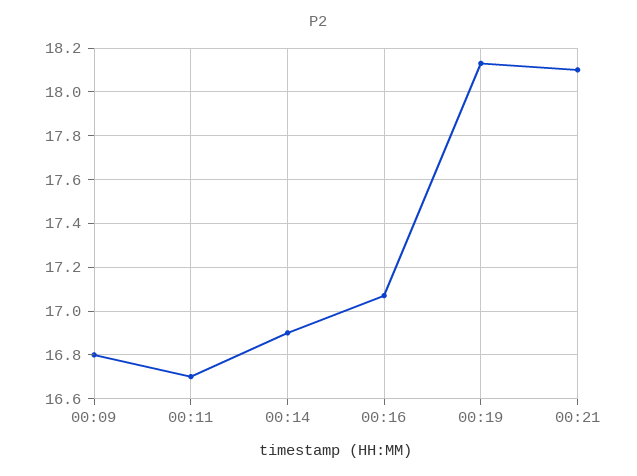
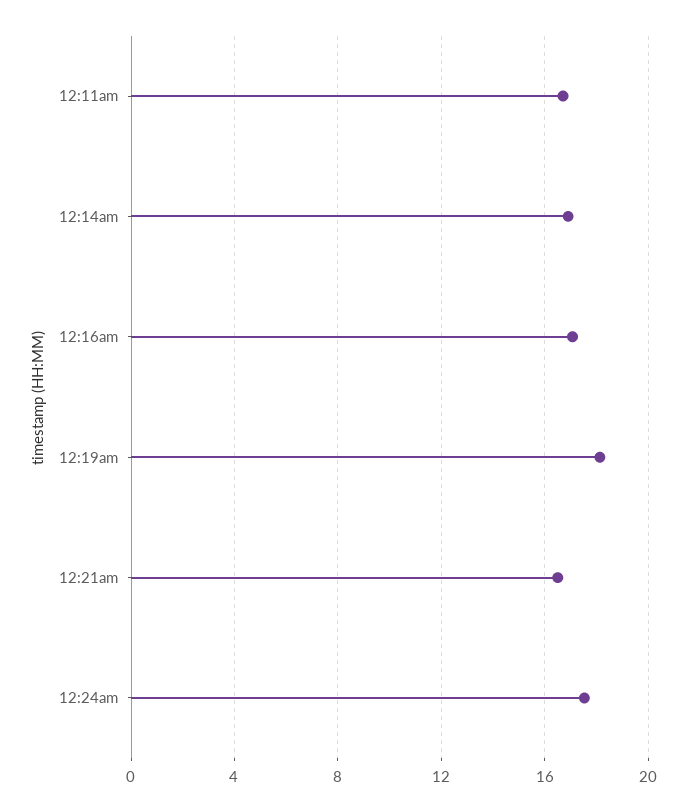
00:09: 16.8 -> none
00:21: 18.1 -> 16.5
12:24am: none -> 17.5

